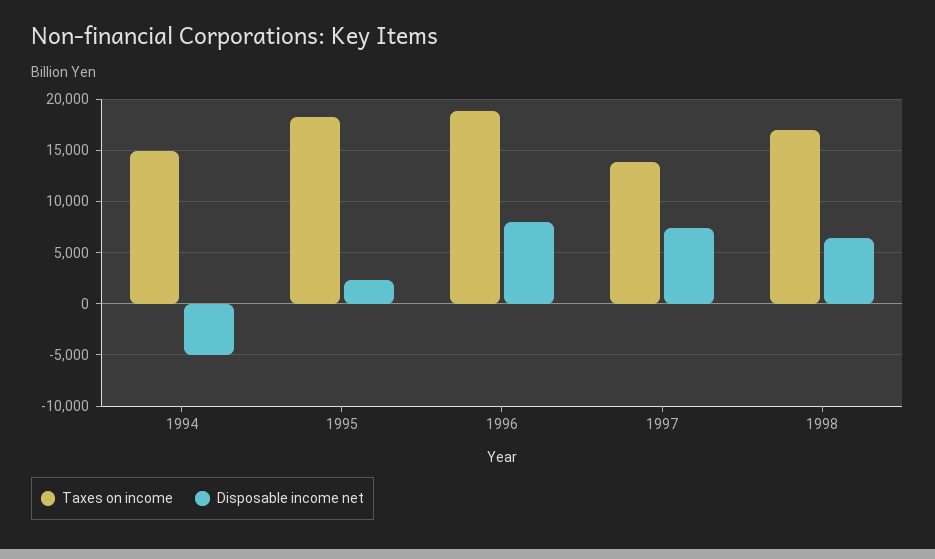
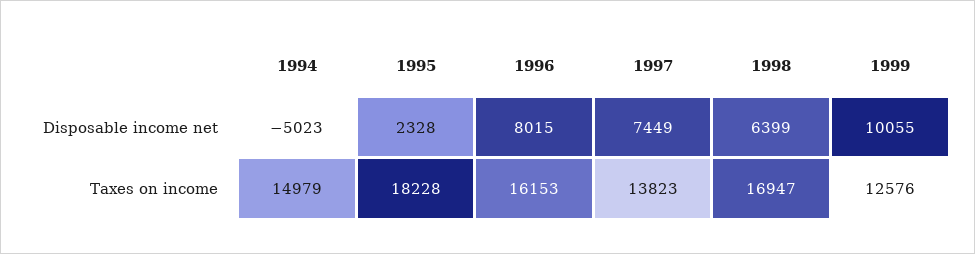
Taxes on income, 1996: 19000 -> 16153
Disposable income net, 1999: none -> 10055
Taxes on income, 1999: none -> 12576

